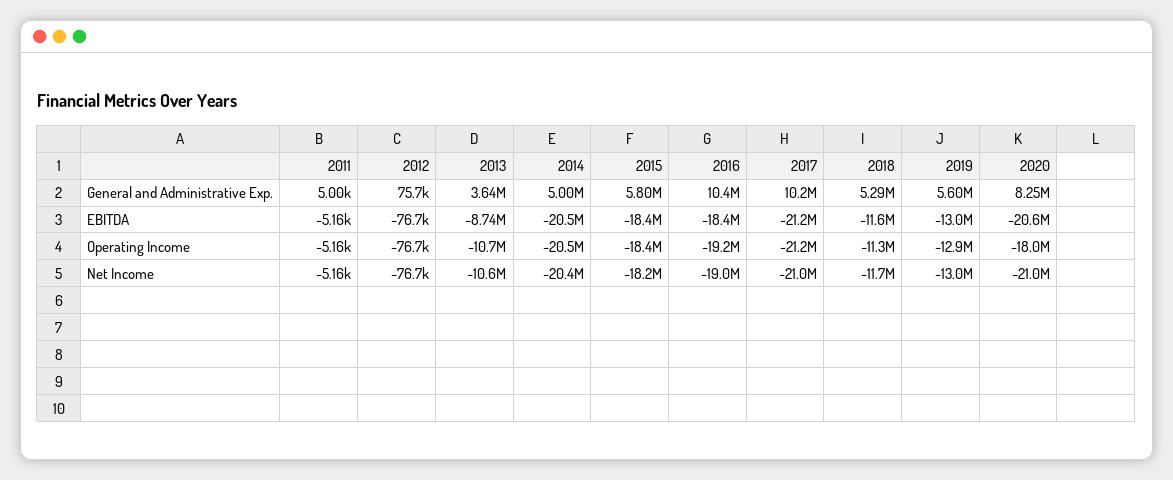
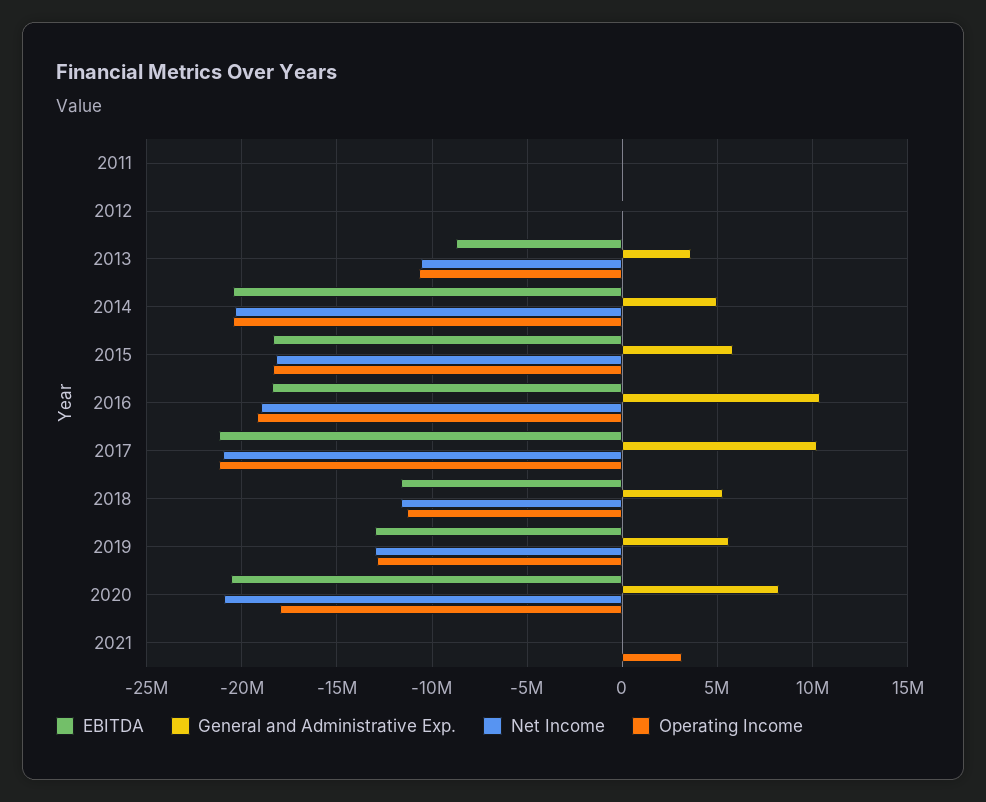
EBITDA, 2021: none -> 0
General and Administrative Exp., 2021: none -> 0
Net Income, 2021: none -> 0
Operating Income, 2021: none -> 3000000

